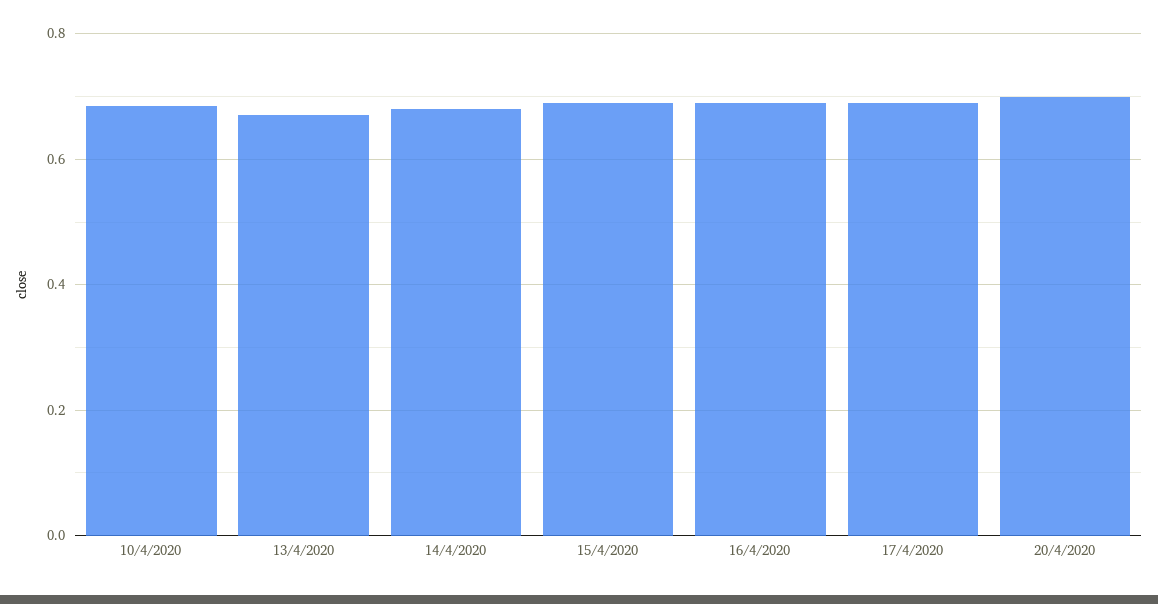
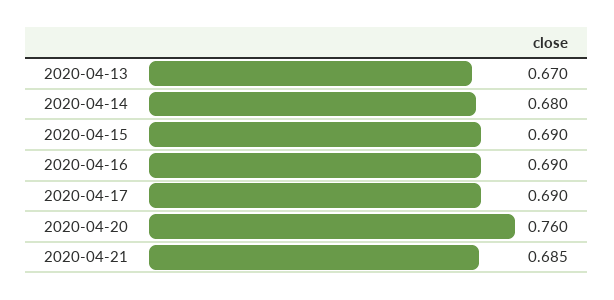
10/4/2020: 0.68 -> none
20/4/2020: 0.7 -> 0.76
2020-04-21: none -> 0.685

